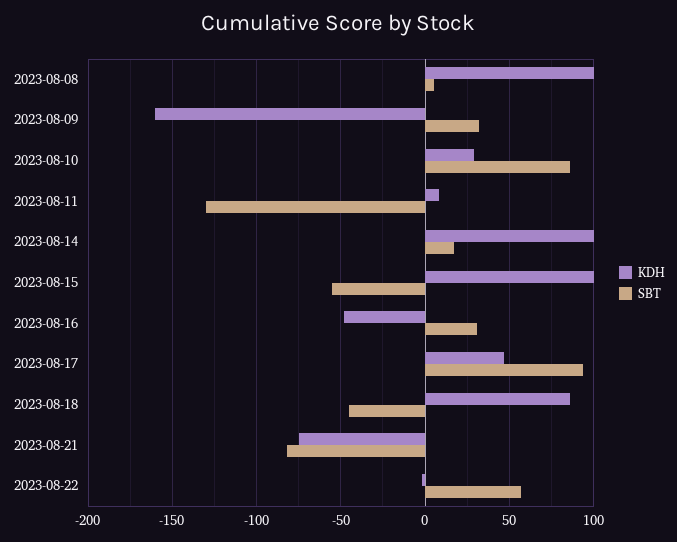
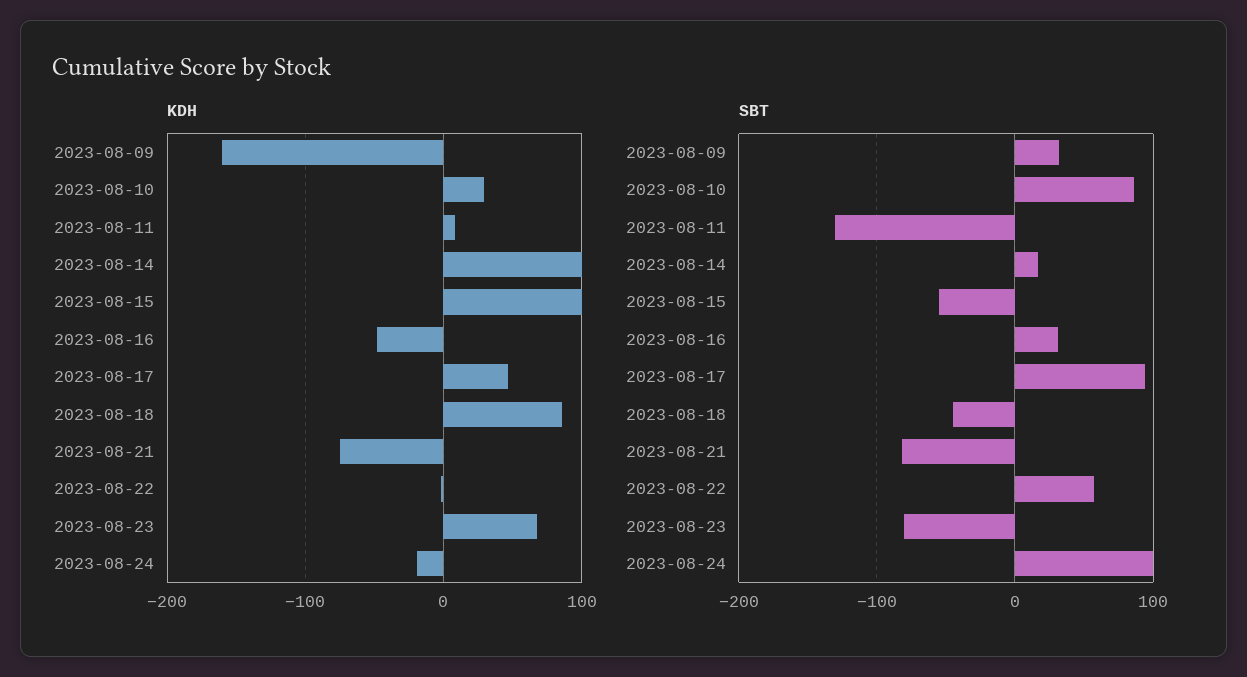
KDH, 2023-08-08: 100 -> none
SBT, 2023-08-08: 5 -> none
KDH, 2023-08-23: none -> 70
KDH, 2023-08-24: none -> -20
SBT, 2023-08-23: none -> -80
SBT, 2023-08-24: none -> 100

